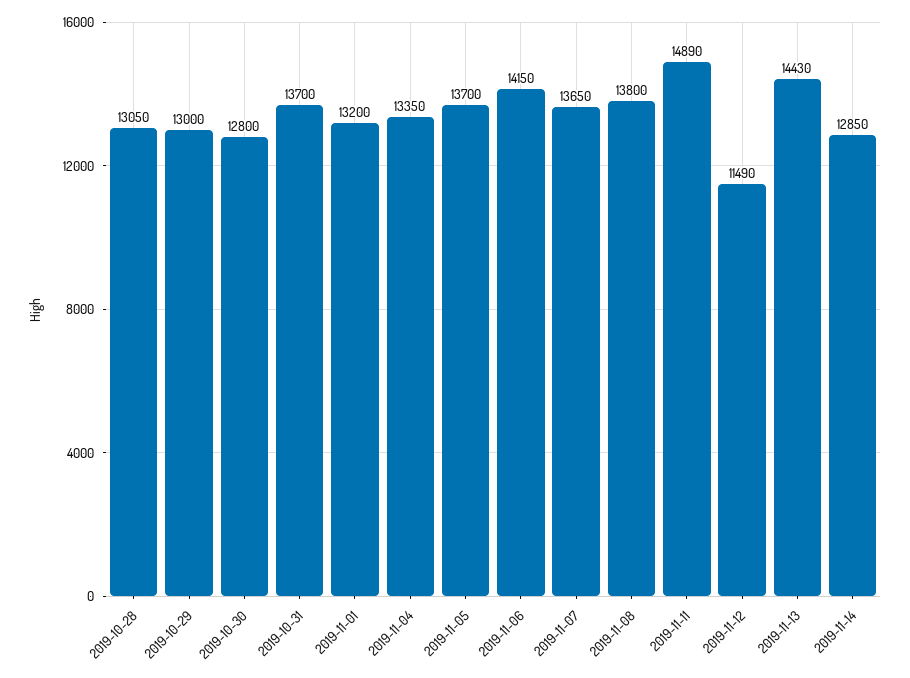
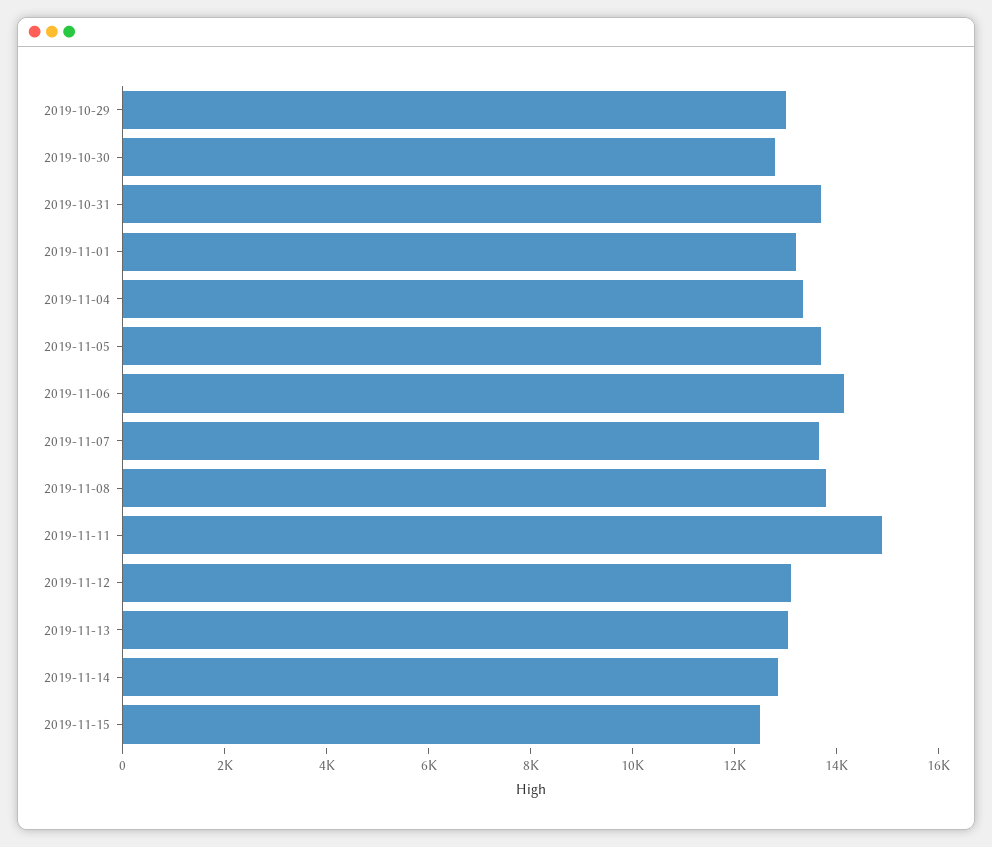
2019-10-28: 13050 -> none
2019-11-12: 11490 -> 13000
2019-11-13: 14430 -> 13000
2019-11-15: none -> 12500

